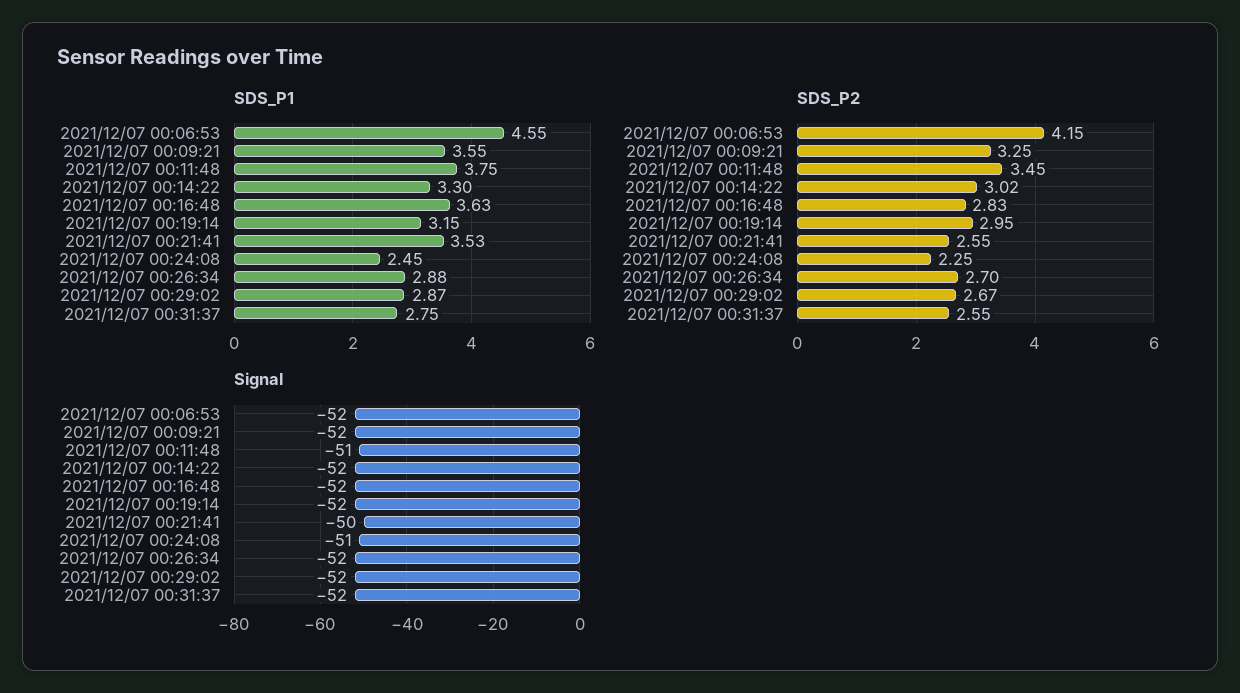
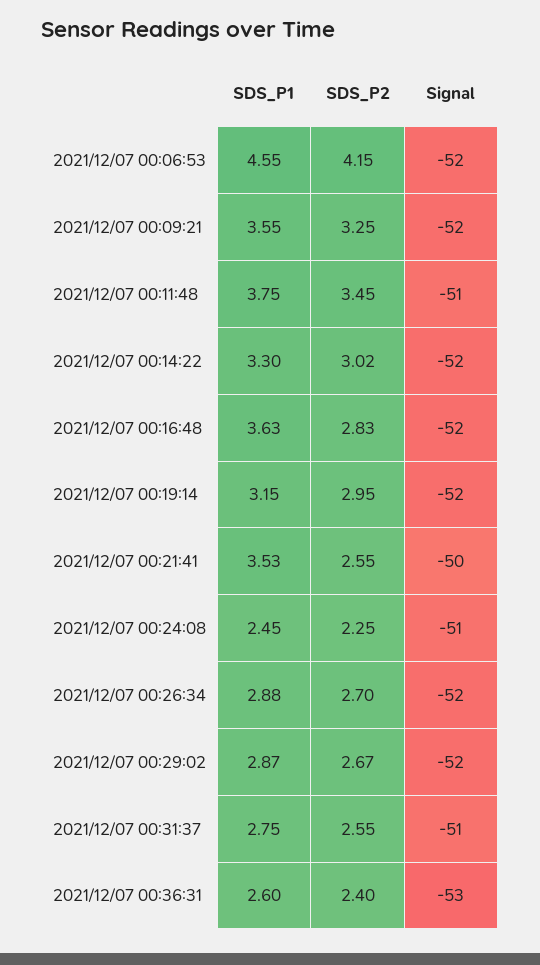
Signal, 2021/12/07 00:31:37: -52 -> -51
SDS_P1, 2021/12/07 00:36:31: none -> 2.6
SDS_P2, 2021/12/07 00:36:31: none -> 2.4
Signal, 2021/12/07 00:36:31: none -> -53

